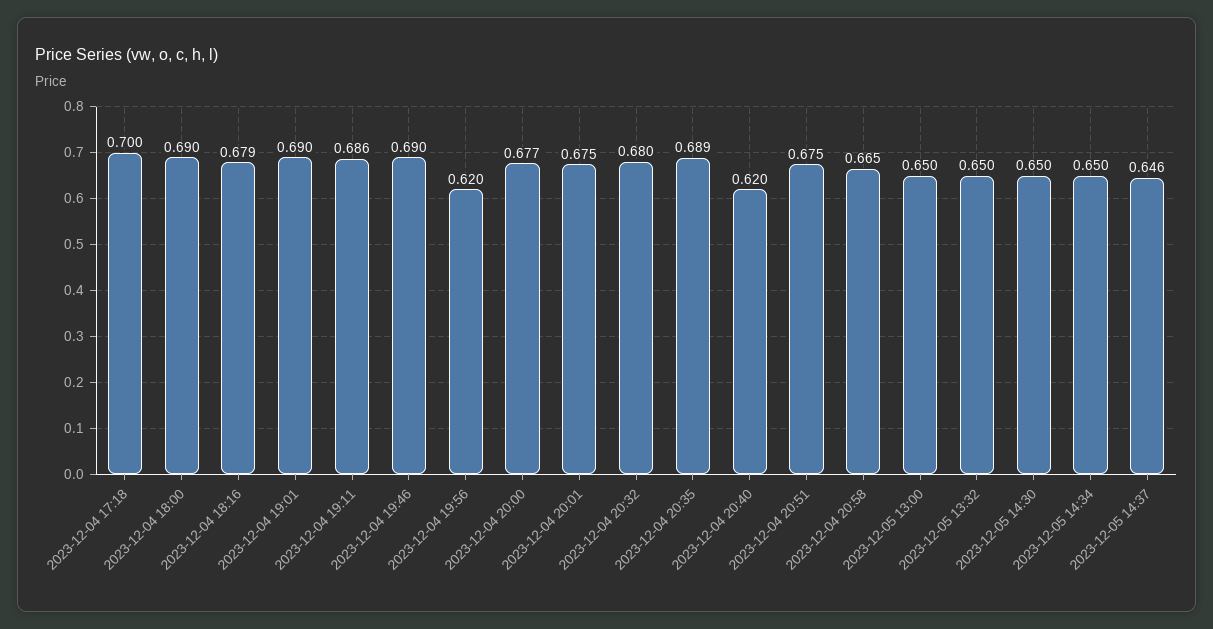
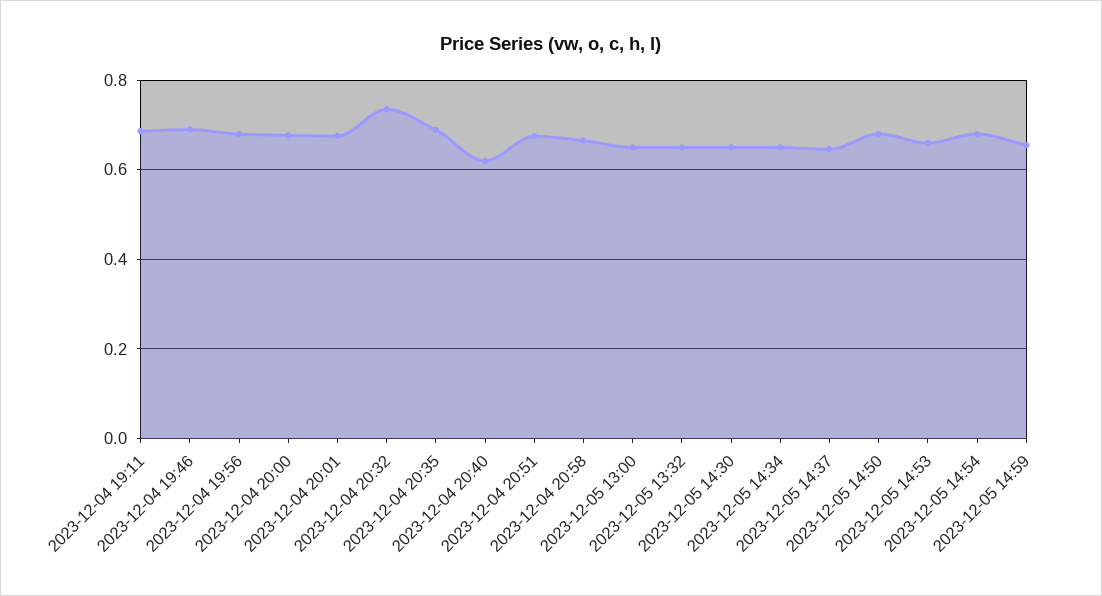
2023-12-04 17:18: 0.7 -> none
2023-12-04 18:00: 0.69 -> none
2023-12-04 18:16: 0.679 -> none
2023-12-04 19:01: 0.69 -> none
2023-12-04 19:56: 0.62 -> 0.68
2023-12-04 20:32: 0.68 -> 0.74
2023-12-05 14:50: none -> 0.68
2023-12-05 14:53: none -> 0.66
2023-12-05 14:54: none -> 0.68
2023-12-05 14:59: none -> 0.66

